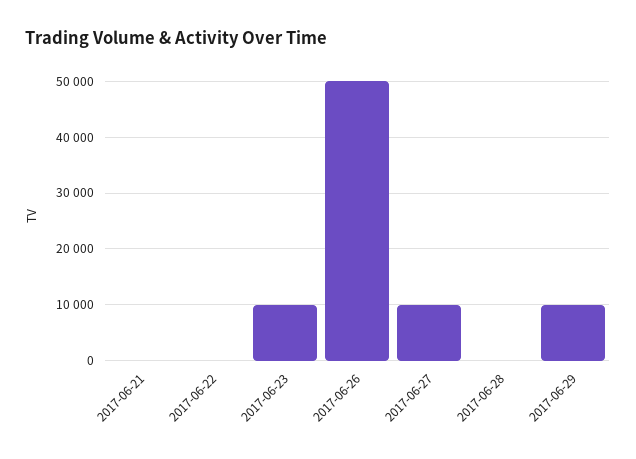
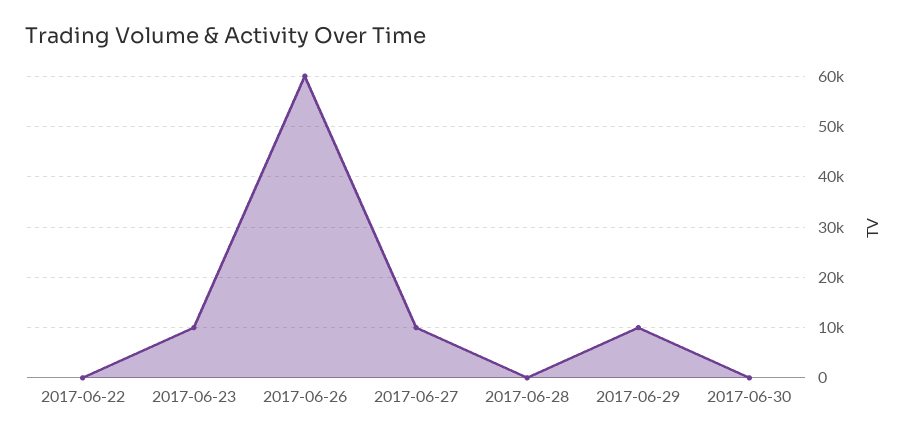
2017-06-21: 0 -> none
2017-06-26: 50000 -> 60000
2017-06-30: none -> 0

